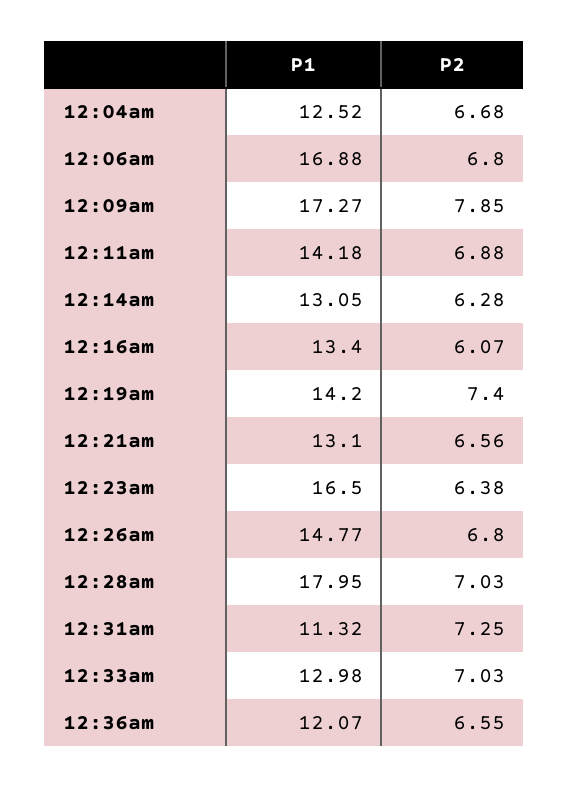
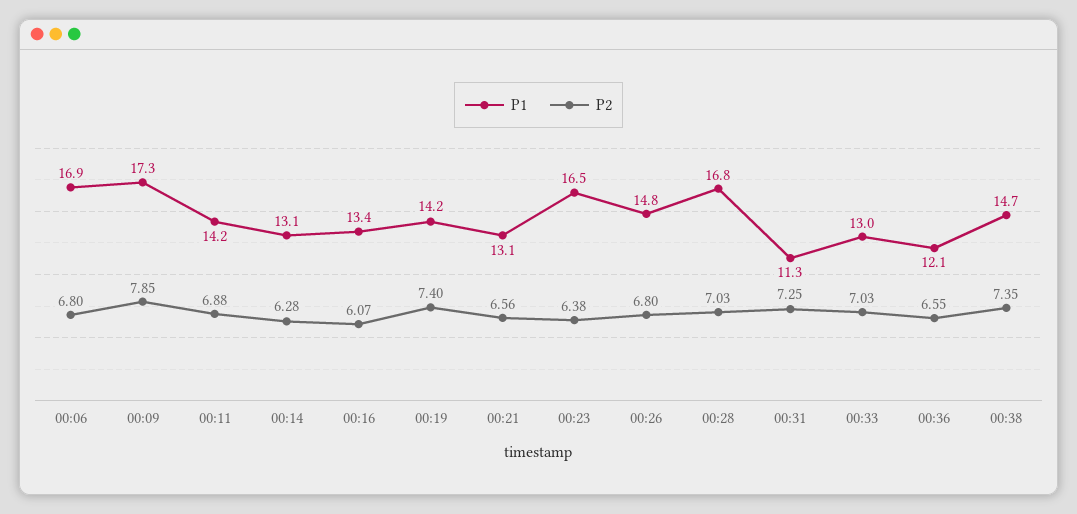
P1, 12:04am: 12.52 -> none
P2, 12:04am: 6.68 -> none
P1, 12:28am: 17.95 -> 16.8
P1, 00:38: none -> 14.7
P2, 00:38: none -> 7.35

